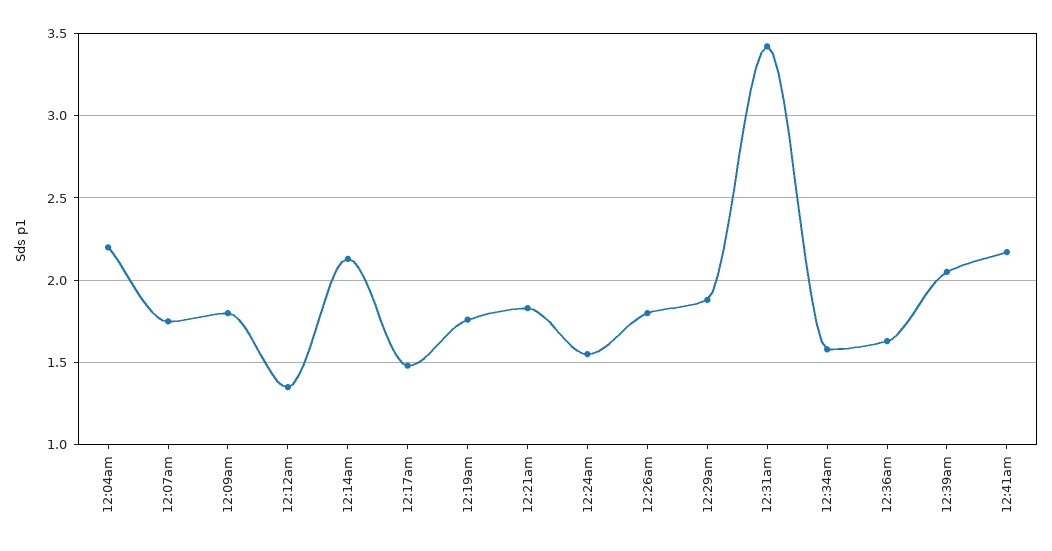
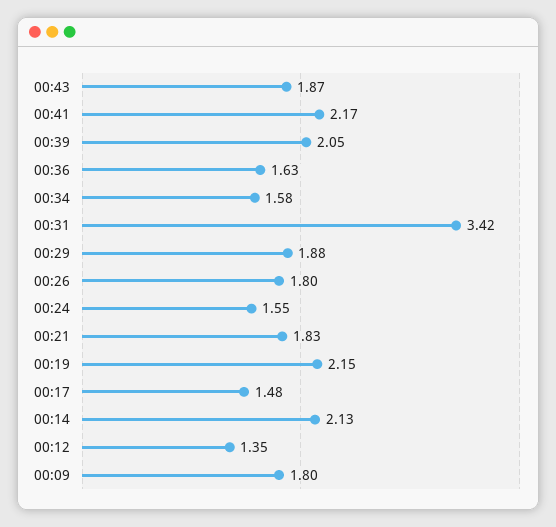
12:04am: 2.2 -> none
12:07am: 1.75 -> none
12:19am: 1.75 -> 2.15
00:43: none -> 1.87

